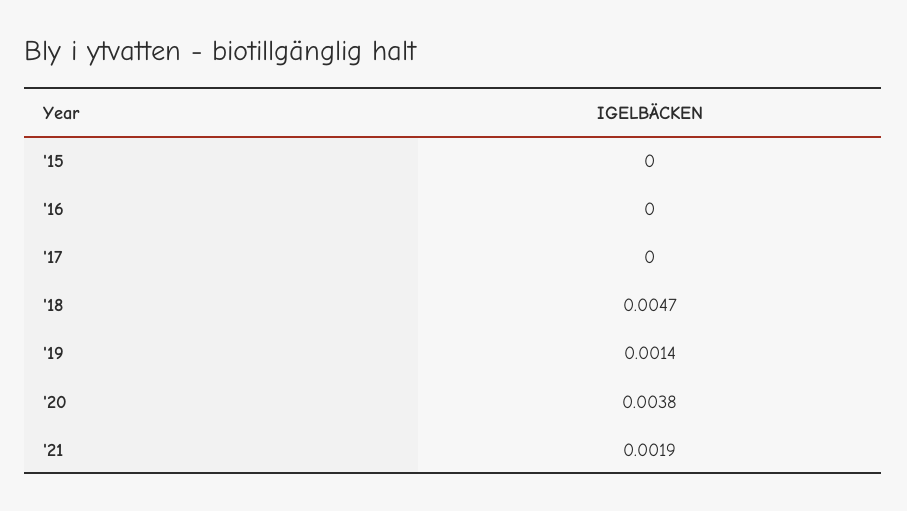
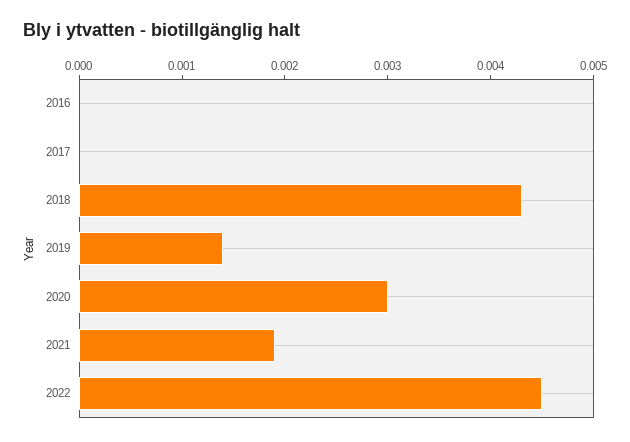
'15: 0 -> none
'18: 0.0047 -> 0.0043
'20: 0.0038 -> 0.003
2022: none -> 0.0045

